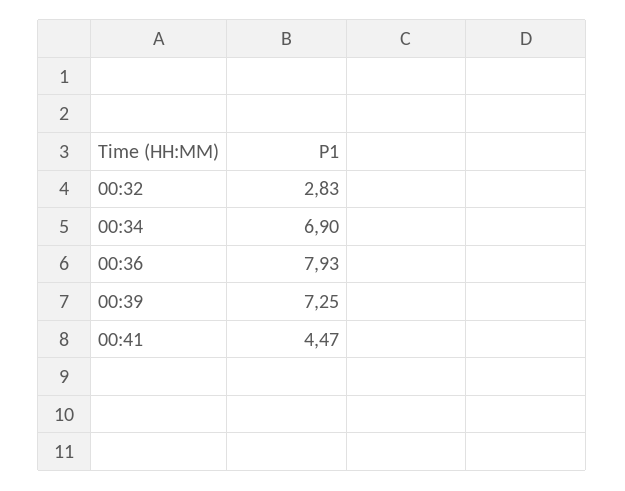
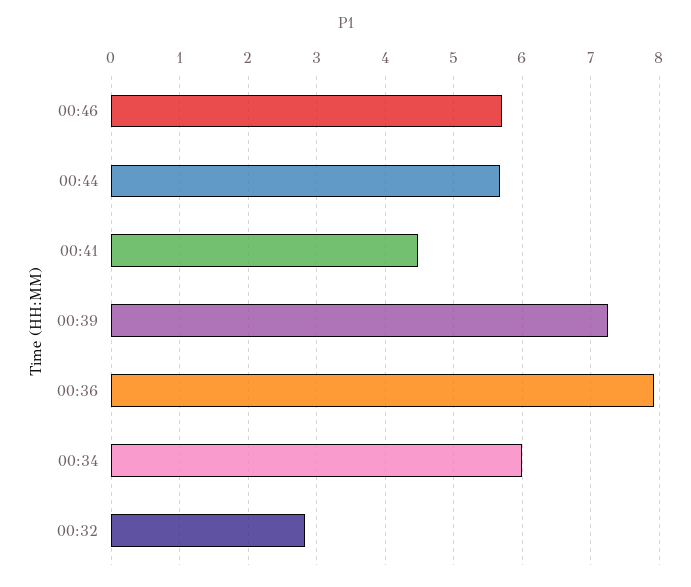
00:34: 6.9 -> 6
00:46: none -> 5.7
00:44: none -> 5.7

